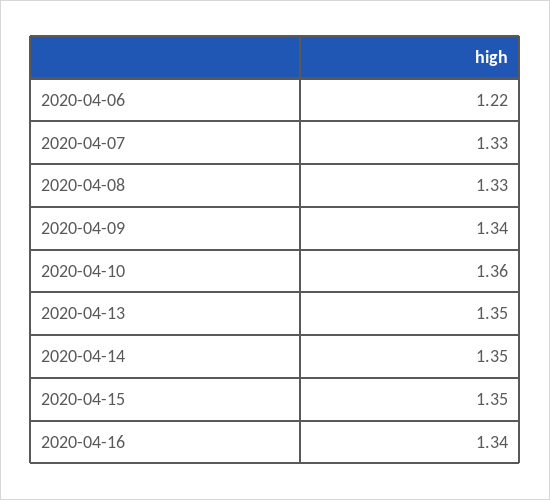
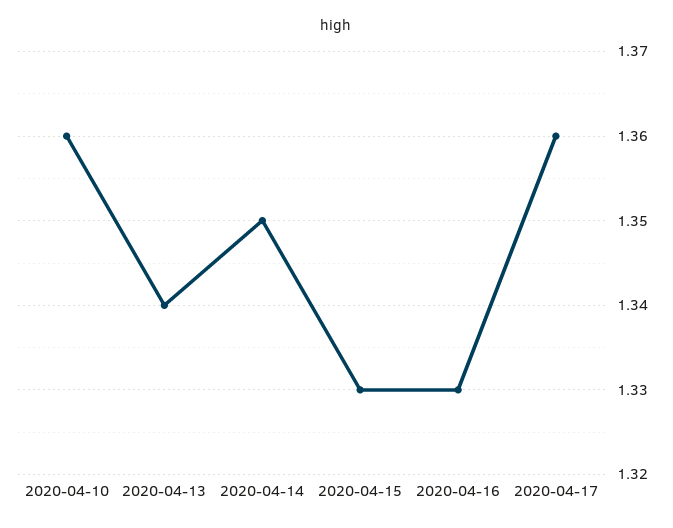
2020-04-06: 1.22 -> none
2020-04-07: 1.33 -> none
2020-04-08: 1.33 -> none
2020-04-09: 1.34 -> none
2020-04-13: 1.35 -> 1.34
2020-04-15: 1.35 -> 1.33
2020-04-16: 1.34 -> 1.33
2020-04-17: none -> 1.36

